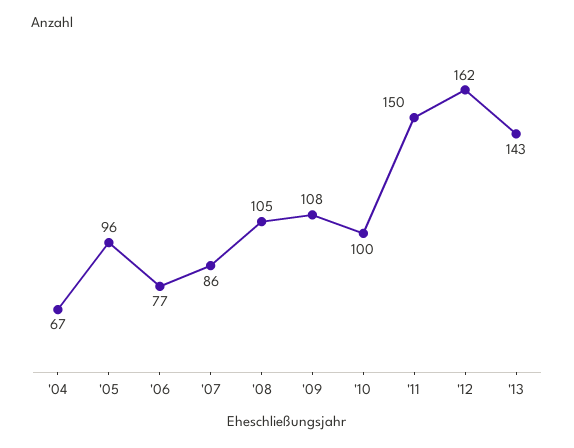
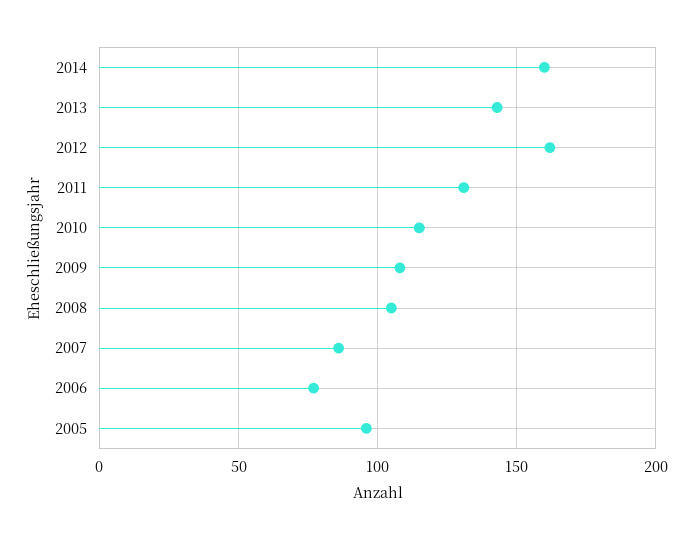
'04: 67 -> none
'10: 100 -> 115
'11: 150 -> 130
2014: none -> 160

